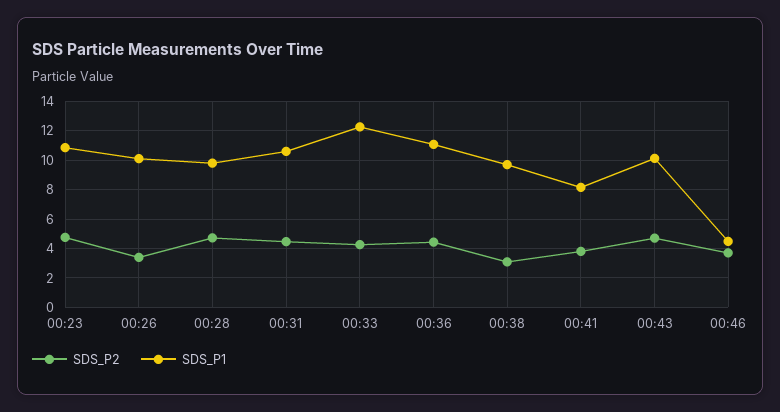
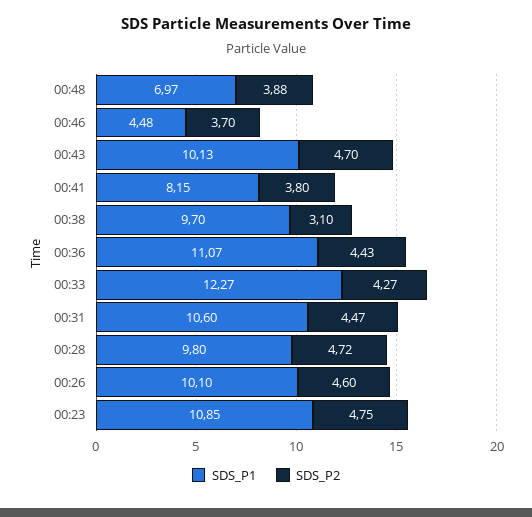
SDS_P2, 00:26: 3.5 -> 4.6
SDS_P1, 00:48: none -> 6.97
SDS_P2, 00:48: none -> 3.88

